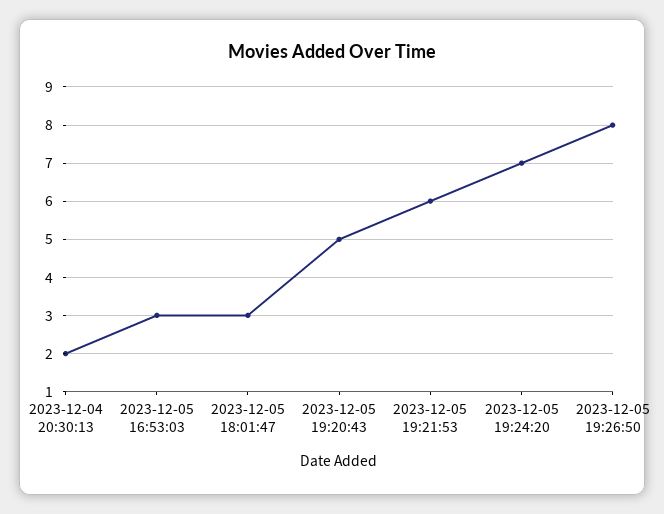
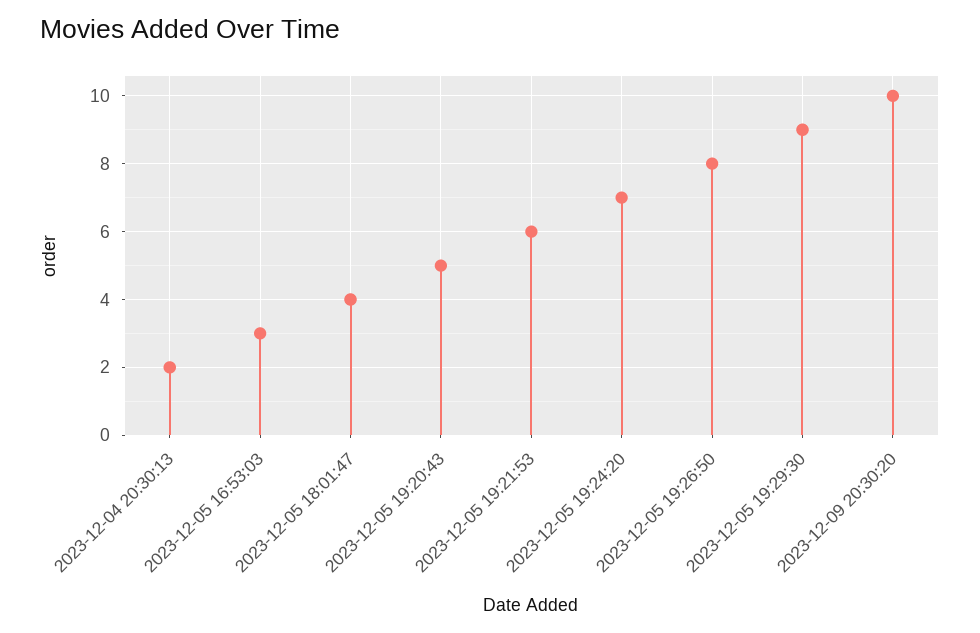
2023-12-05 18:01:47: 3 -> 4
2023-12-05 19:29:30: none -> 9
2023-12-09 20:30:20: none -> 10

